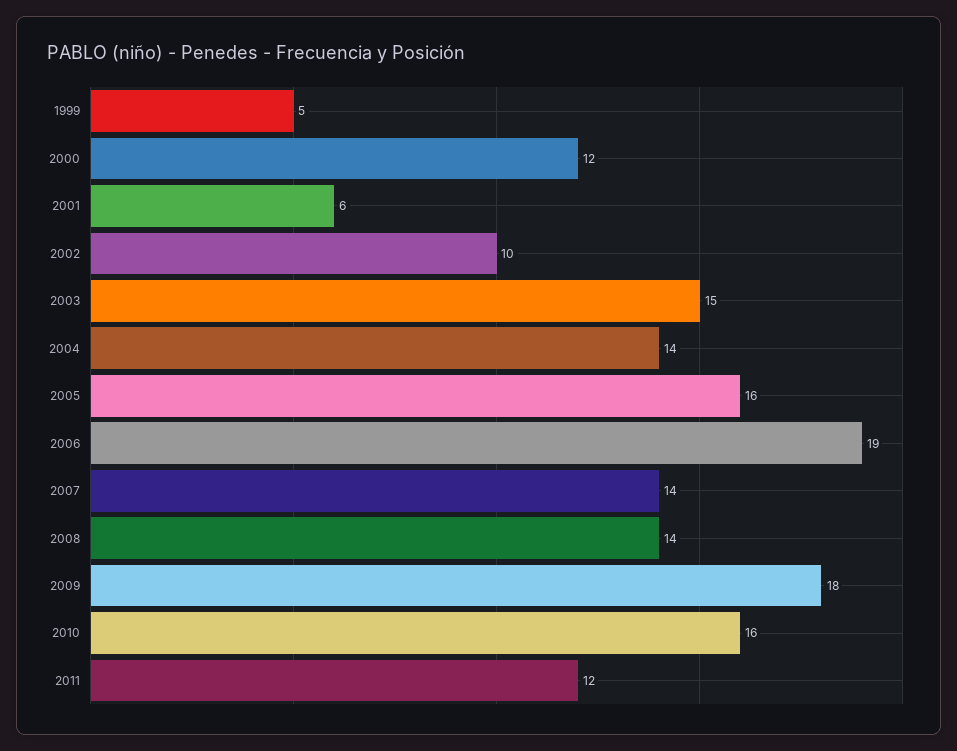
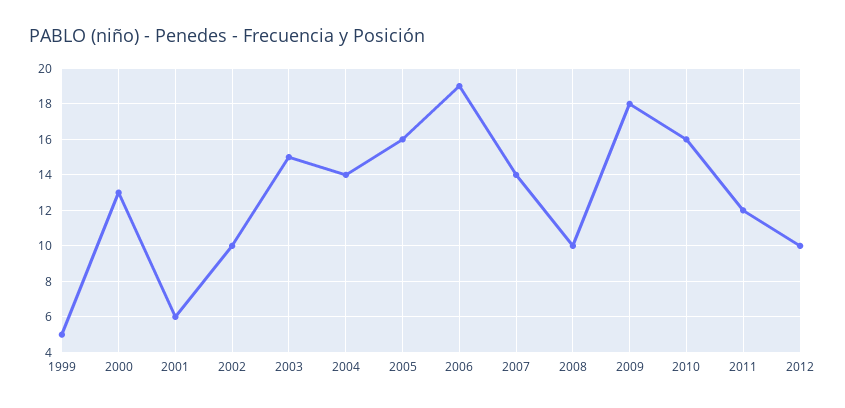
2000: 12 -> 13
2008: 14 -> 10
2012: none -> 10

